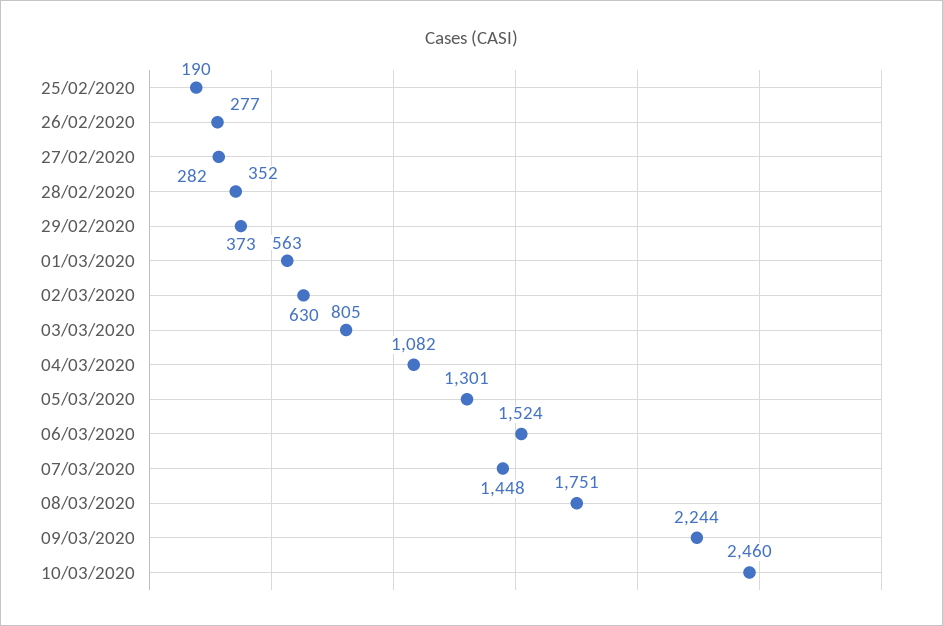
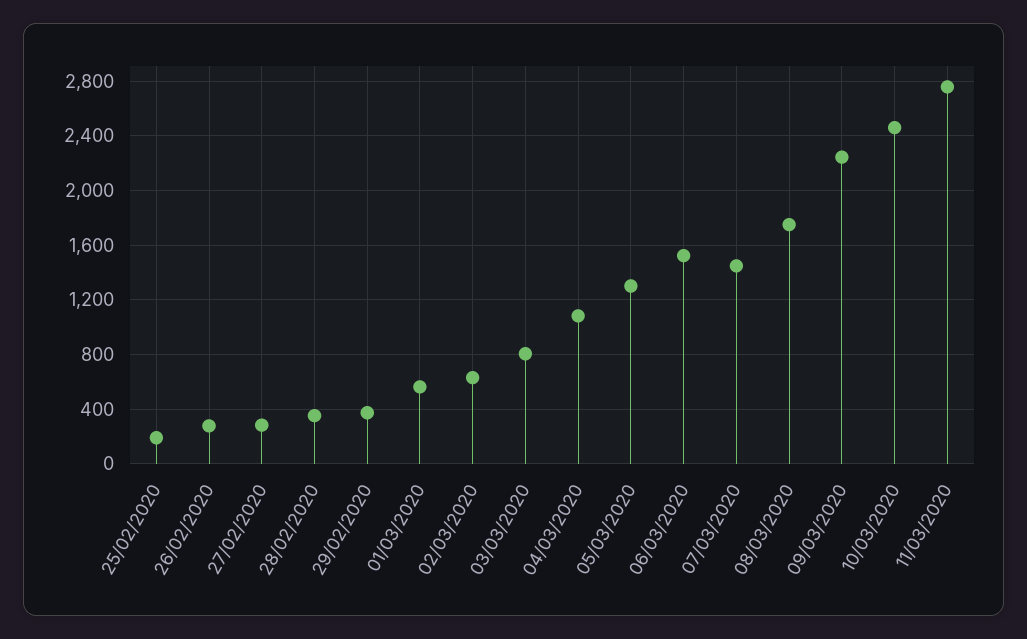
11/03/2020: none -> 2750

